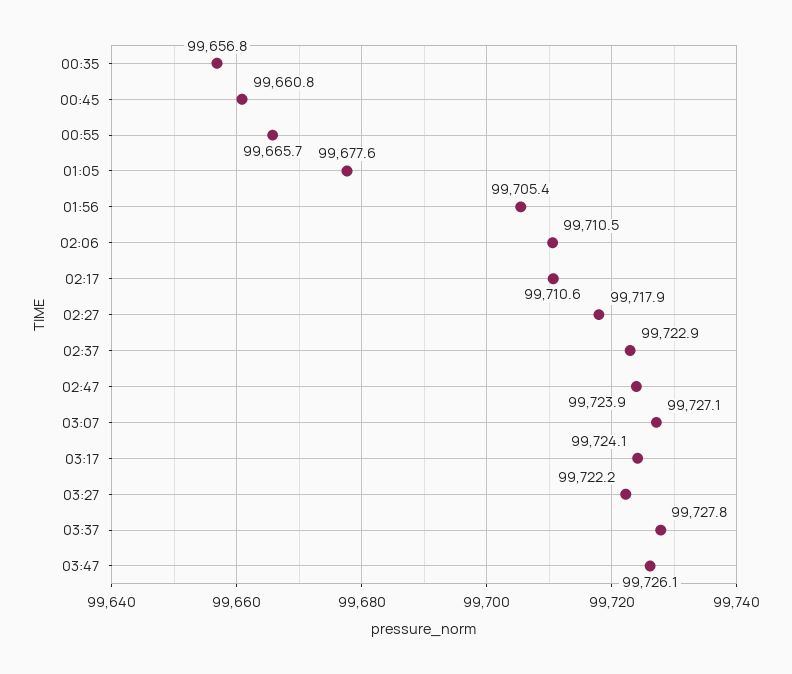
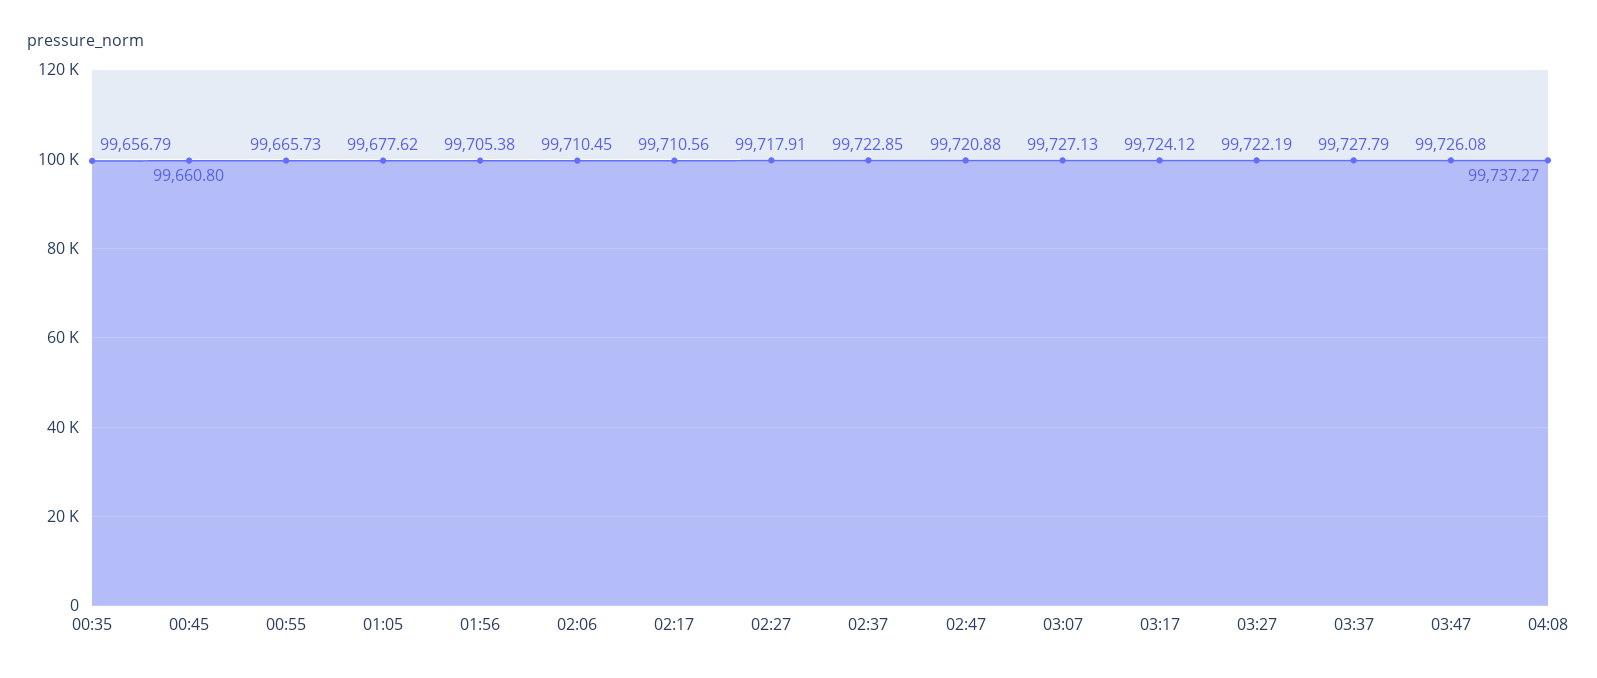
02:47: 99723.9 -> 99720.88
04:08: none -> 99737.27

